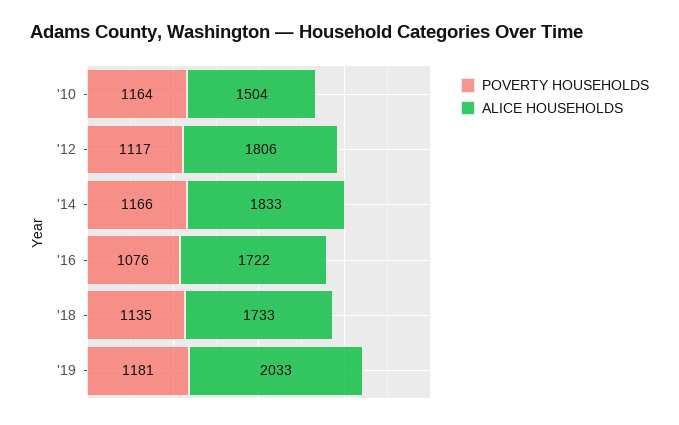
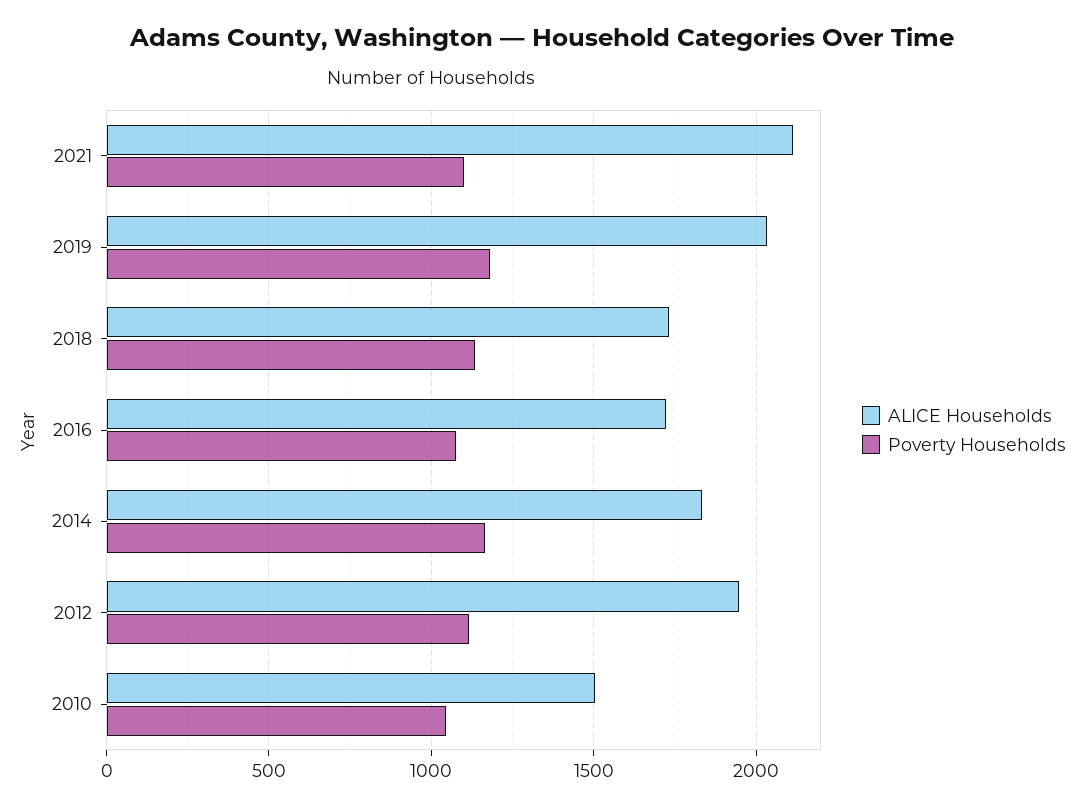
POVERTY HOUSEHOLDS, '10: 1164 -> 1050
ALICE HOUSEHOLDS, '12: 1806 -> 1950
ALICE HOUSEHOLDS, 2021: none -> 2100
POVERTY HOUSEHOLDS, 2021: none -> 1100

